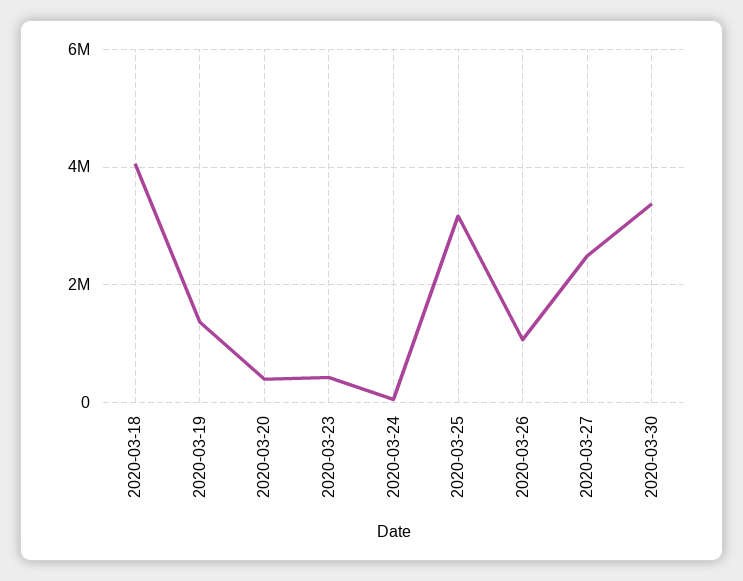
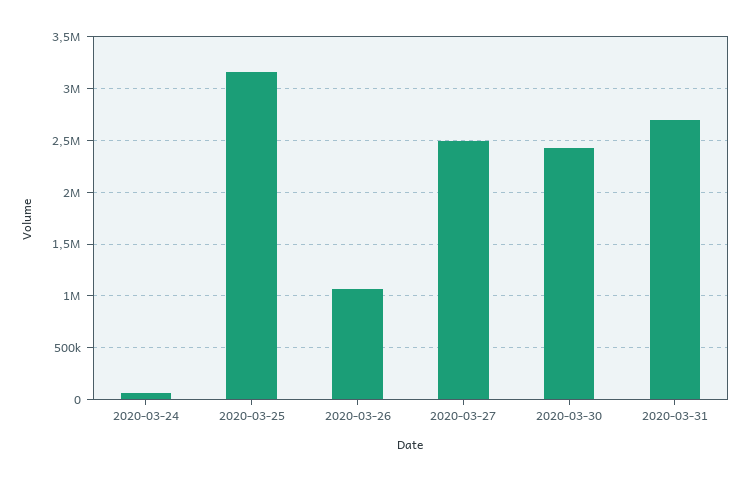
2020-03-18: 4000000 -> none
2020-03-19: 1400000 -> none
2020-03-20: 400000 -> none
2020-03-23: 400000 -> none
2020-03-30: 3400000 -> 2400000
2020-03-31: none -> 2700000

